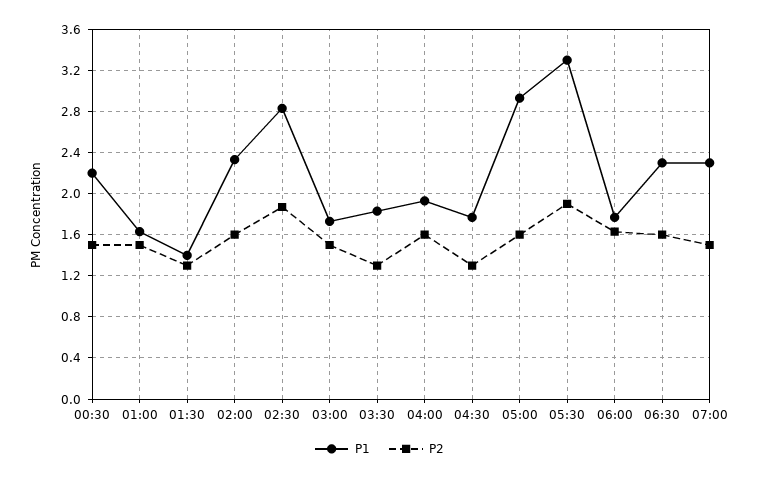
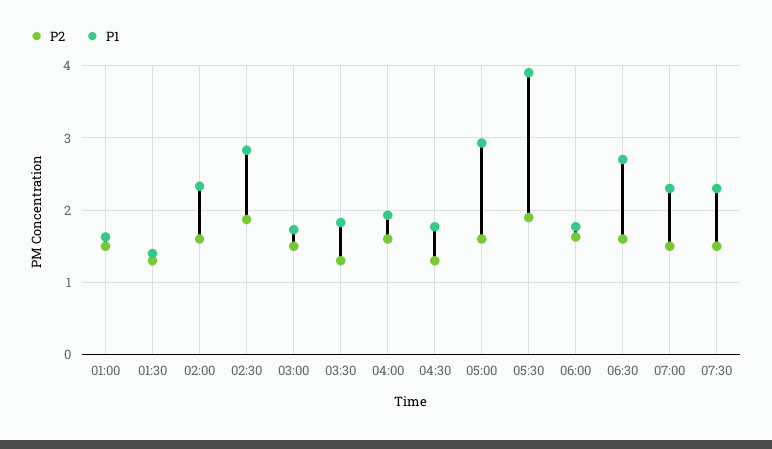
P1, 00:30: 2.2 -> none
P2, 00:30: 1.5 -> none
P1, 05:30: 3.3 -> 3.9
P1, 06:30: 2.3 -> 2.7
P2, 07:30: none -> 1.5
P1, 07:30: none -> 2.3

